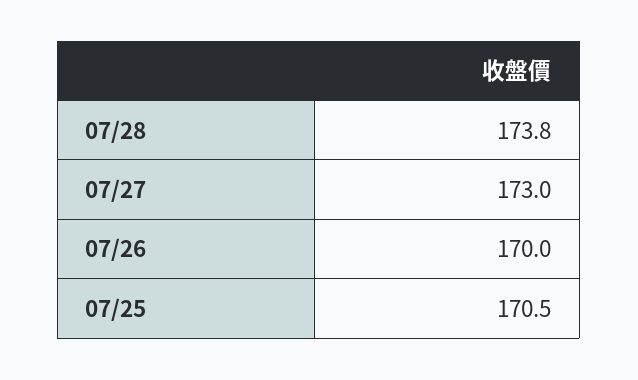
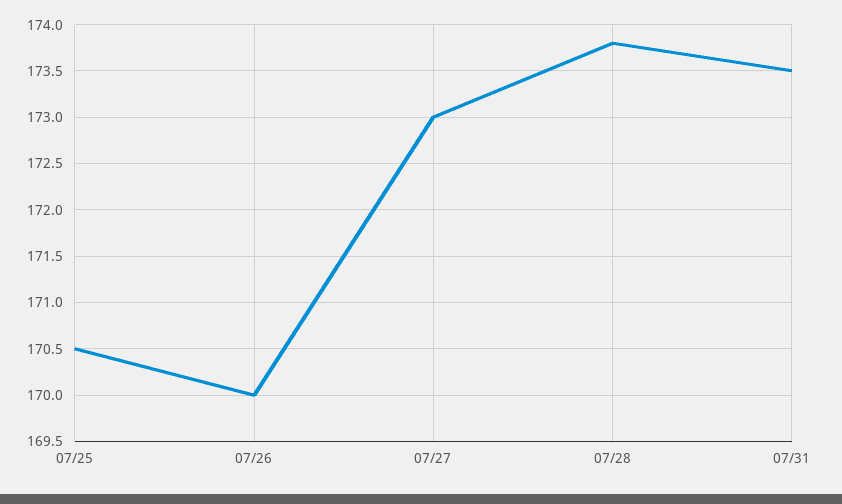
07/31: none -> 173.5

